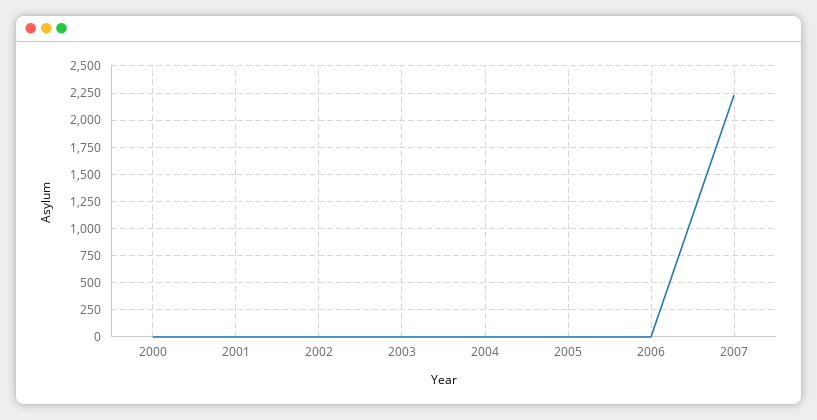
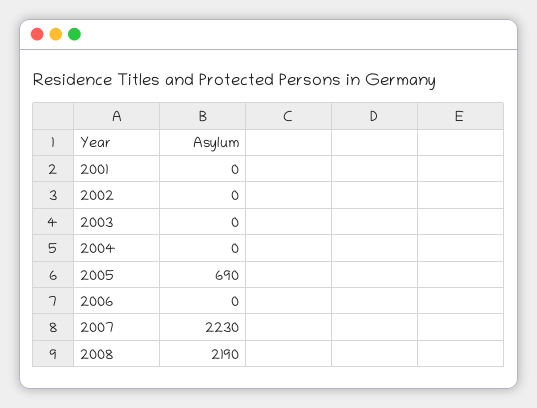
2000: 0 -> none
2005: 0 -> 690
2008: none -> 2190

